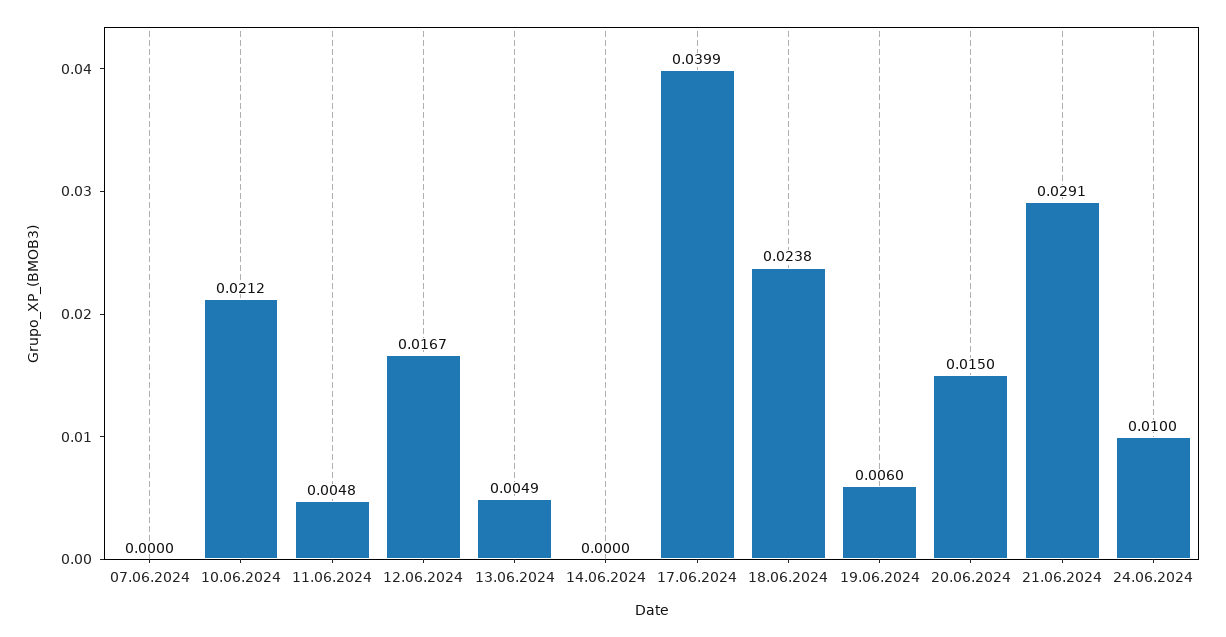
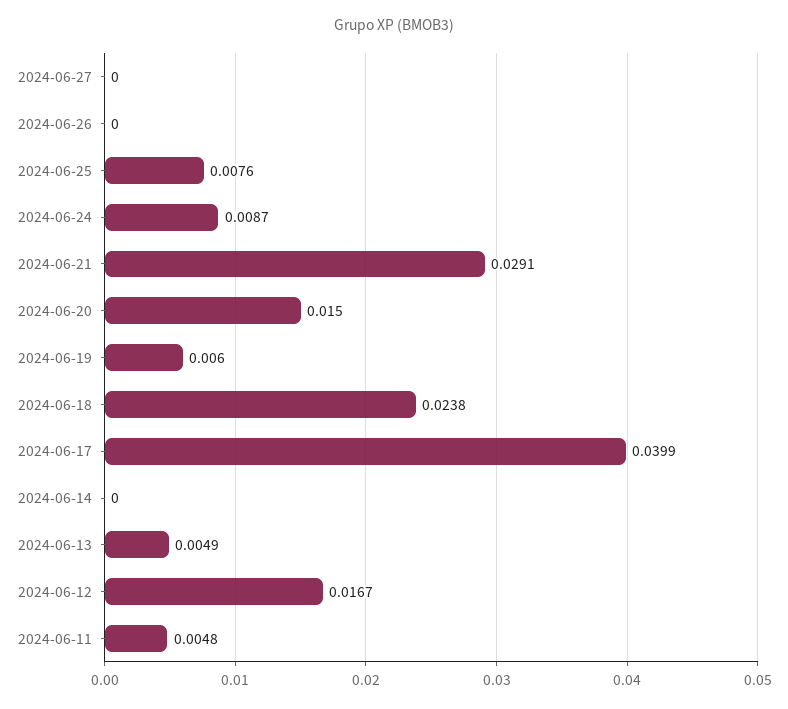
07.06.2024: 0 -> none
10.06.2024: 0.0212 -> none
24.06.2024: 0.01 -> 0.0087
2024-06-27: none -> 0
2024-06-26: none -> 0
2024-06-25: none -> 0.0076

